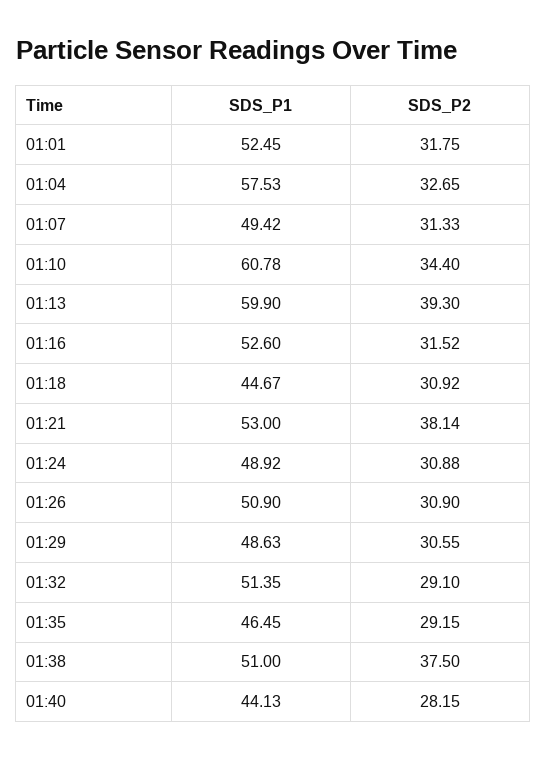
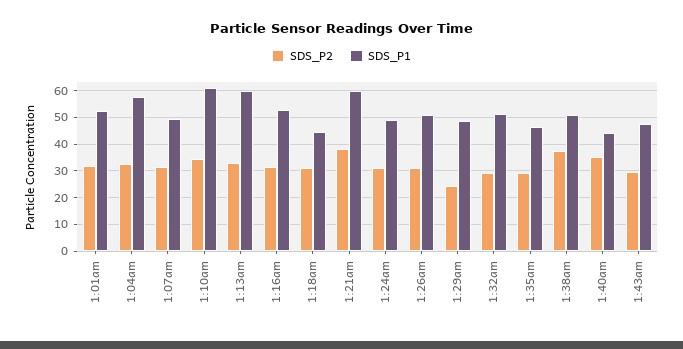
SDS_P2, 01:13: 39.3 -> 32.5
SDS_P1, 01:21: 53 -> 60
SDS_P2, 01:29: 30.55 -> 25
SDS_P2, 01:40: 28.15 -> 35
SDS_P2, 1:43am: none -> 30
SDS_P1, 1:43am: none -> 47.5

